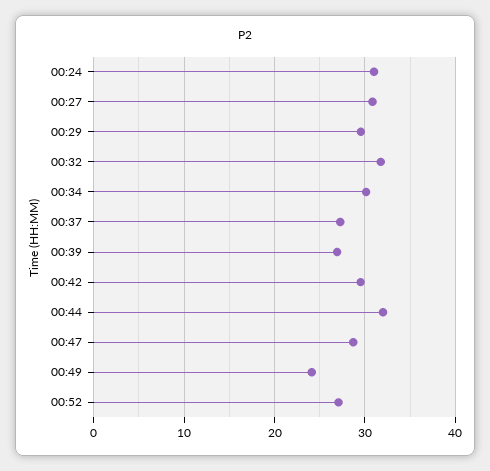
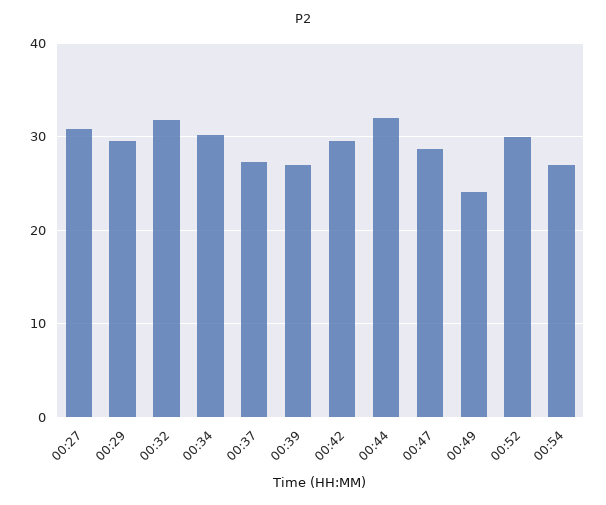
00:24: 31 -> none
00:52: 27 -> 30
00:54: none -> 27

